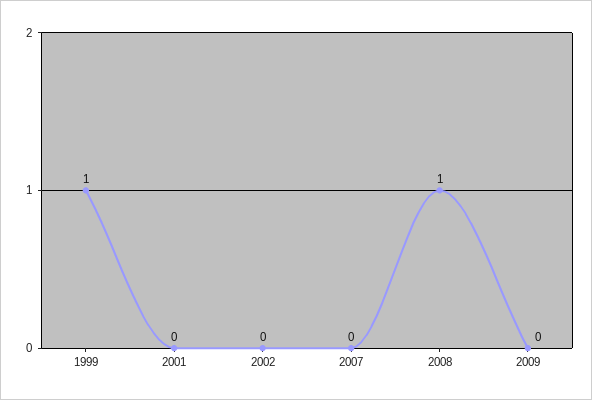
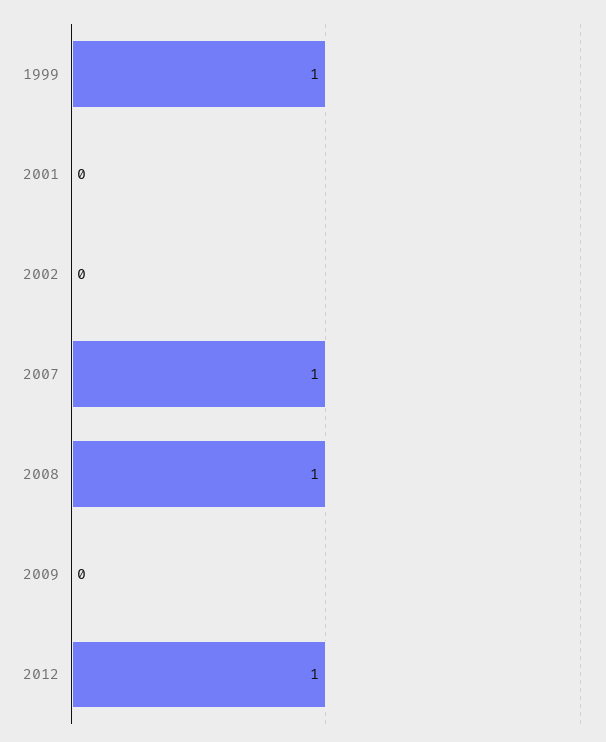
2007: 0 -> 1
2012: none -> 1

